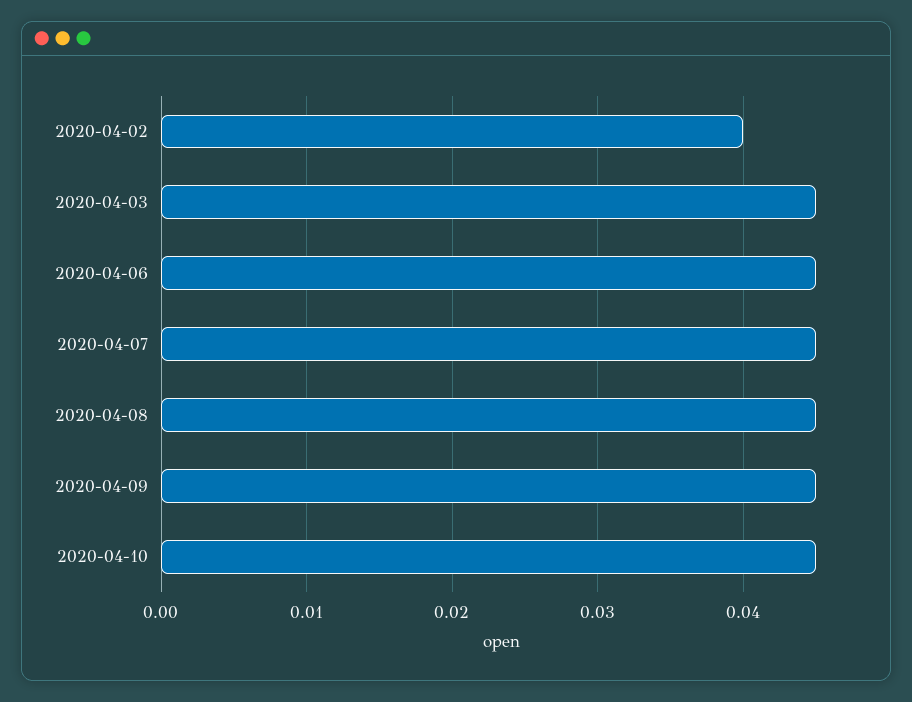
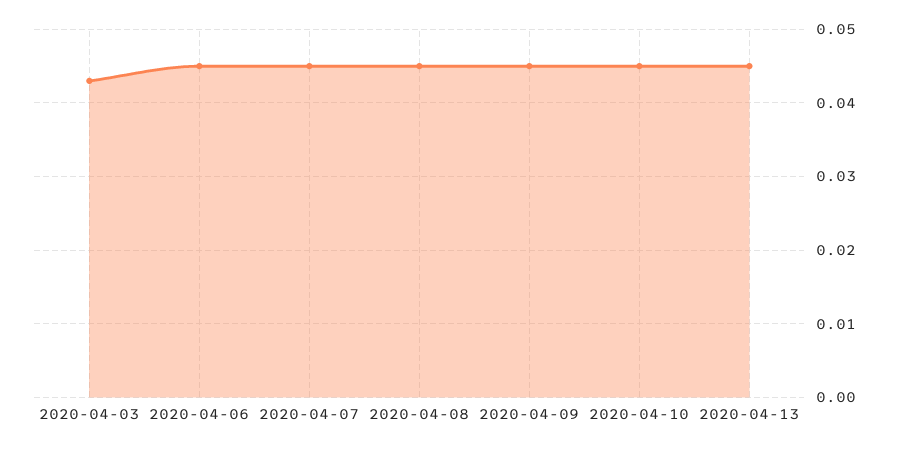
2020-04-02: 0.04 -> none
2020-04-03: 0.045 -> 0.043
2020-04-13: none -> 0.045

